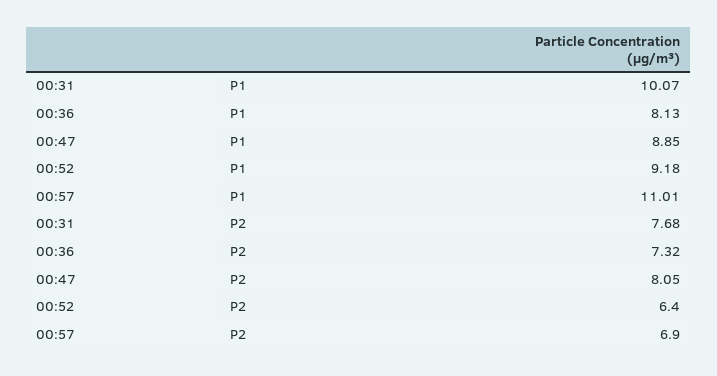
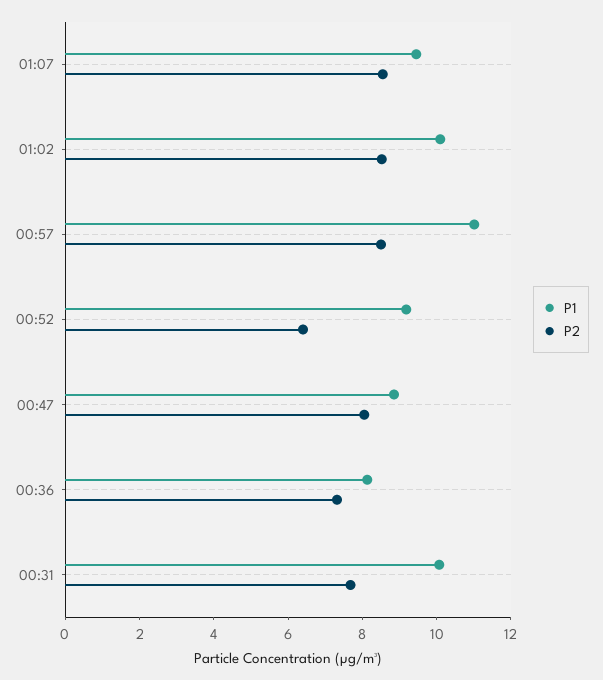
P2, 00:57: 6.9 -> 8.5
P1, 01:07: none -> 9.5
P2, 01:07: none -> 8.5
P1, 01:02: none -> 10
P2, 01:02: none -> 8.5

